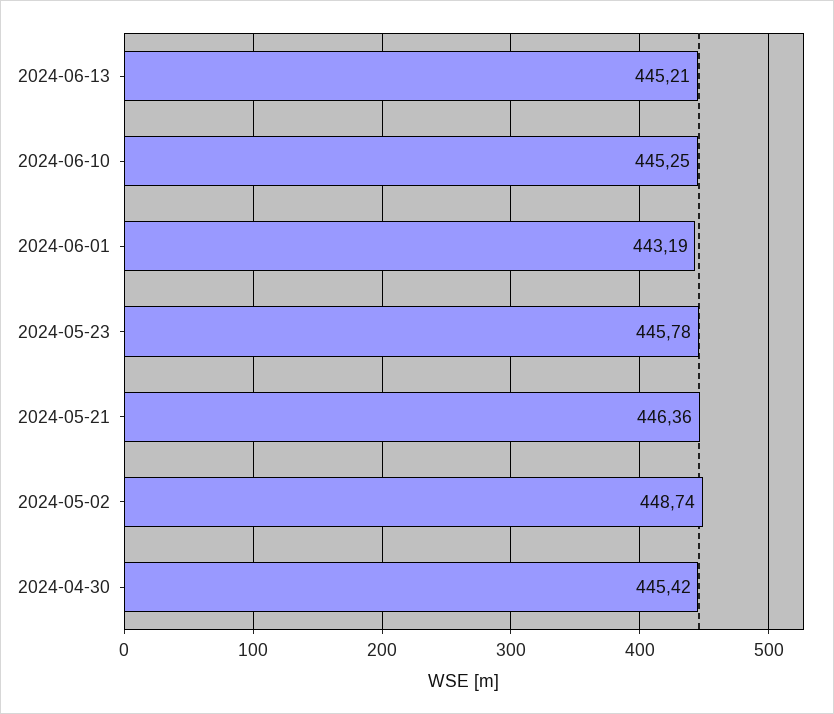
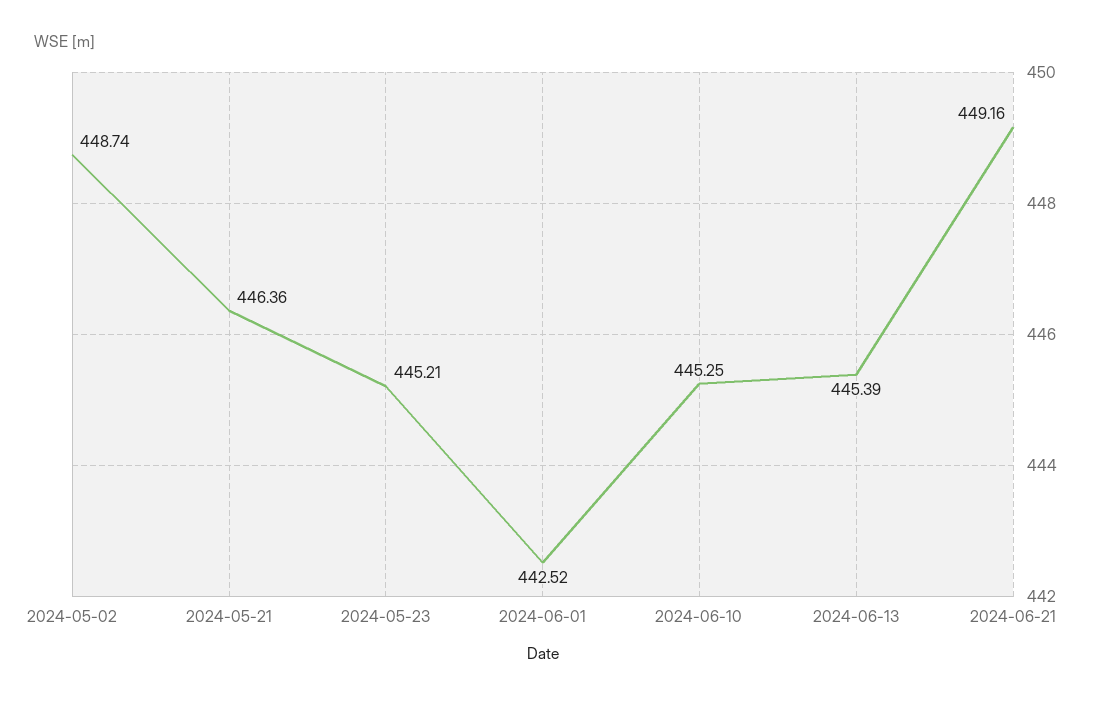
2024-06-13: 445.21 -> 445.39
2024-06-01: 443.19 -> 442.52
2024-05-23: 445.78 -> 445.21
2024-04-30: 445.42 -> none
2024-06-21: none -> 449.16

